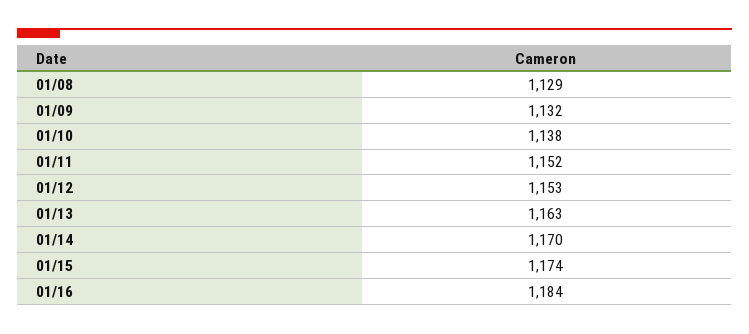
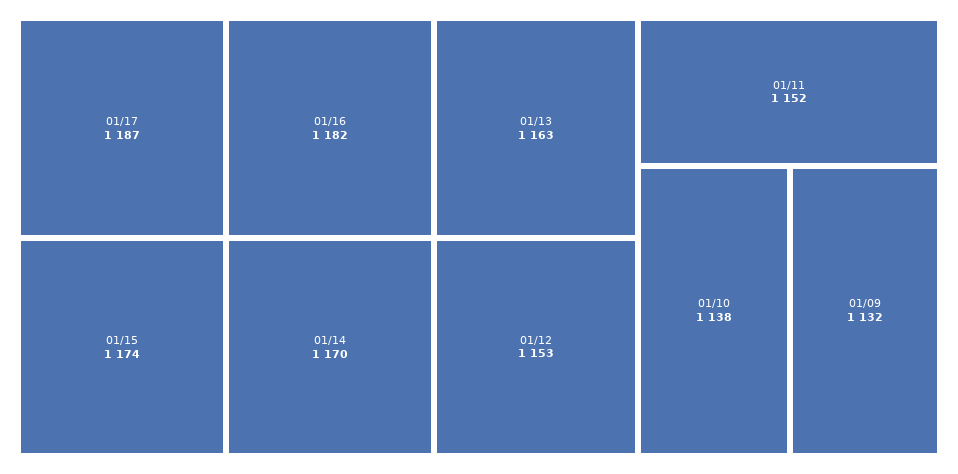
01/08: 1129 -> none
01/16: 1184 -> 1182
01/17: none -> 1187

